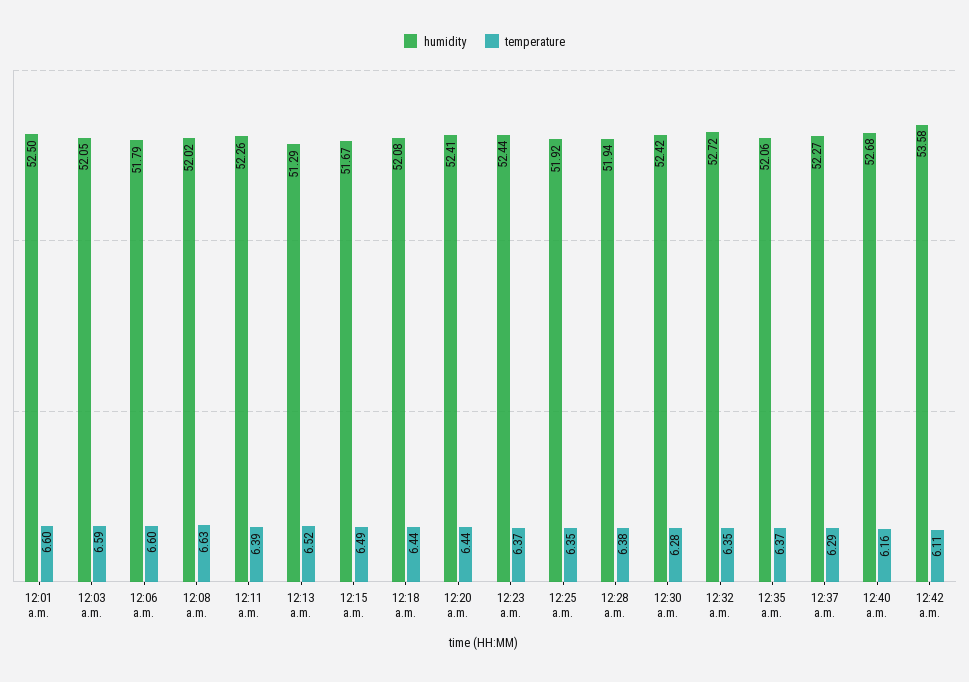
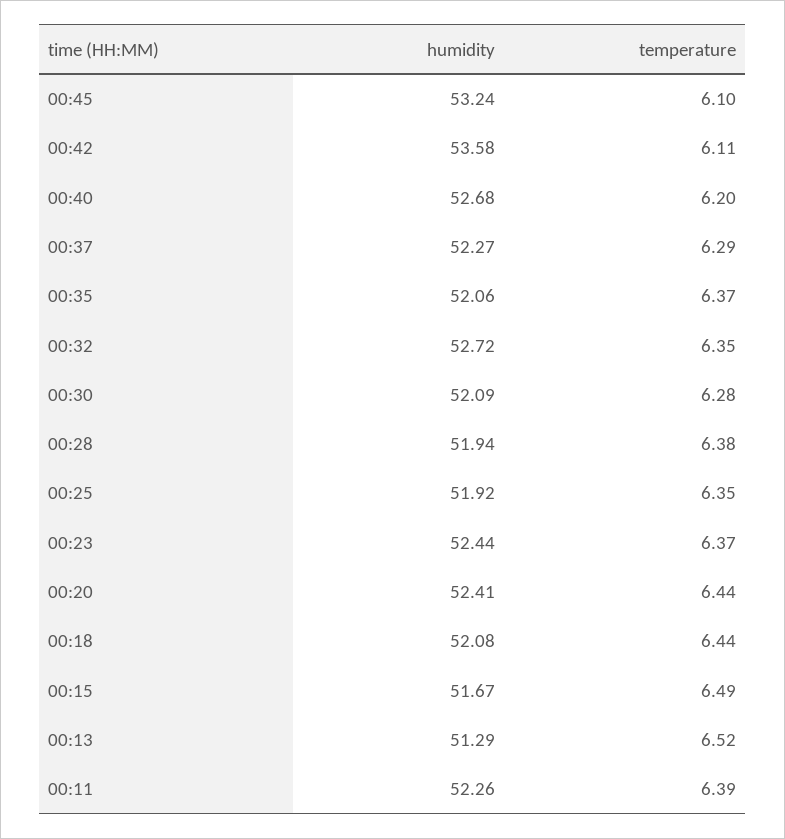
humidity, 12:01 a.m.: 52.5 -> none
temperature, 12:01 a.m.: 6.6 -> none
humidity, 12:03 a.m.: 52.05 -> none
temperature, 12:03 a.m.: 6.59 -> none
humidity, 12:06 a.m.: 51.79 -> none
temperature, 12:06 a.m.: 6.6 -> none
humidity, 12:08 a.m.: 52.02 -> none
temperature, 12:08 a.m.: 6.63 -> none
humidity, 12:30 a.m.: 52.42 -> 52.09
temperature, 12:40 a.m.: 6.16 -> 6.2
humidity, 00:45: none -> 53.24
temperature, 00:45: none -> 6.1

